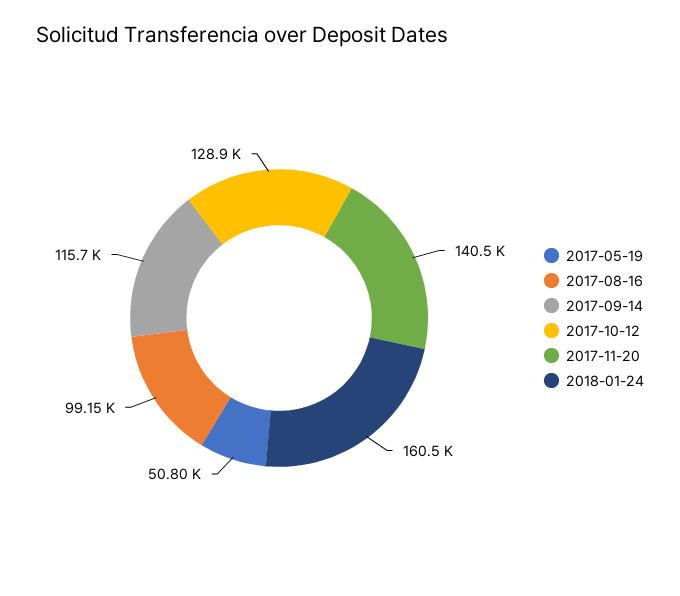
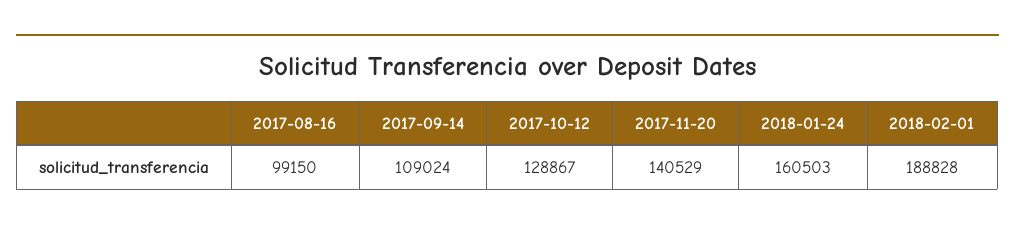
2017-05-19: 50800 -> none
2017-09-14: 115700 -> 109024
2018-02-01: none -> 188828

